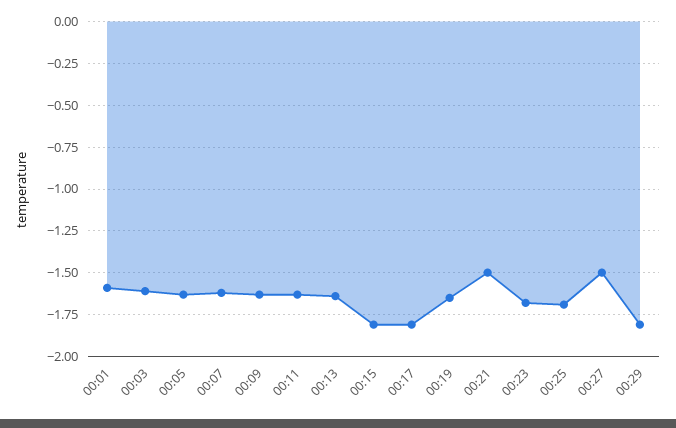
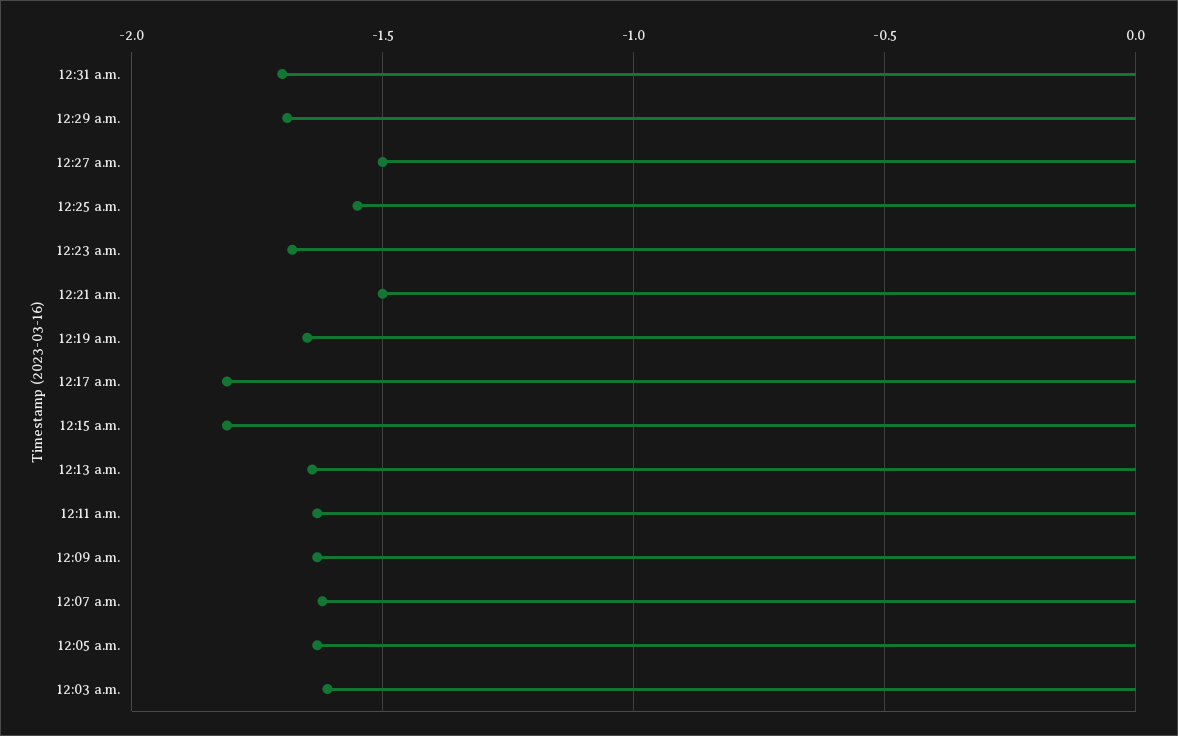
00:01: -1.6 -> none
00:25: -1.7 -> -1.55
00:29: -1.8 -> -1.7
12:31 a.m.: none -> -1.7

